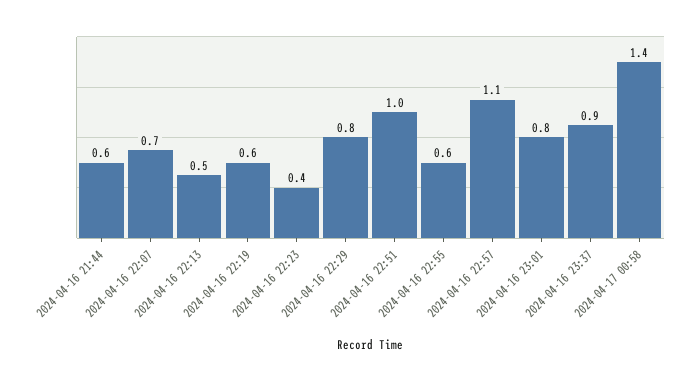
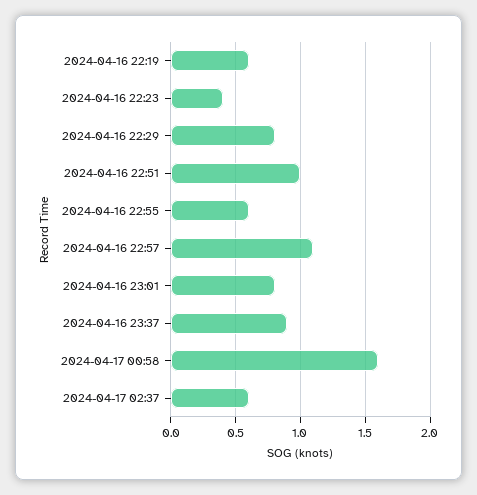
2024-04-16 21:44: 0.6 -> none
2024-04-16 22:07: 0.7 -> none
2024-04-16 22:13: 0.5 -> none
2024-04-17 00:58: 1.4 -> 1.6
2024-04-17 02:37: none -> 0.6

